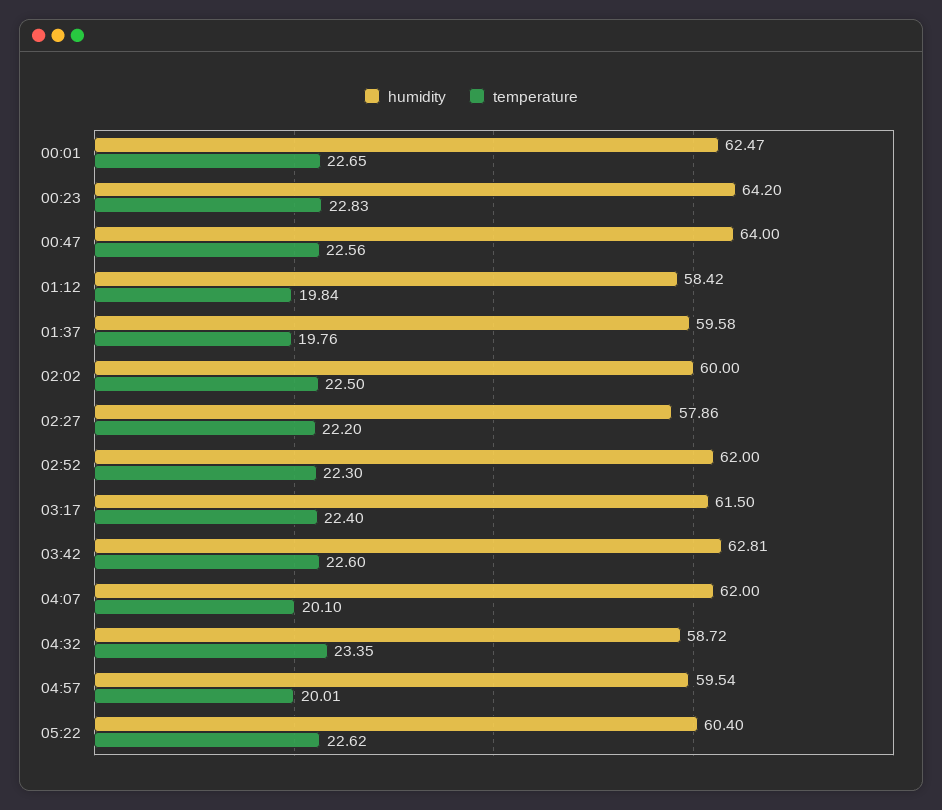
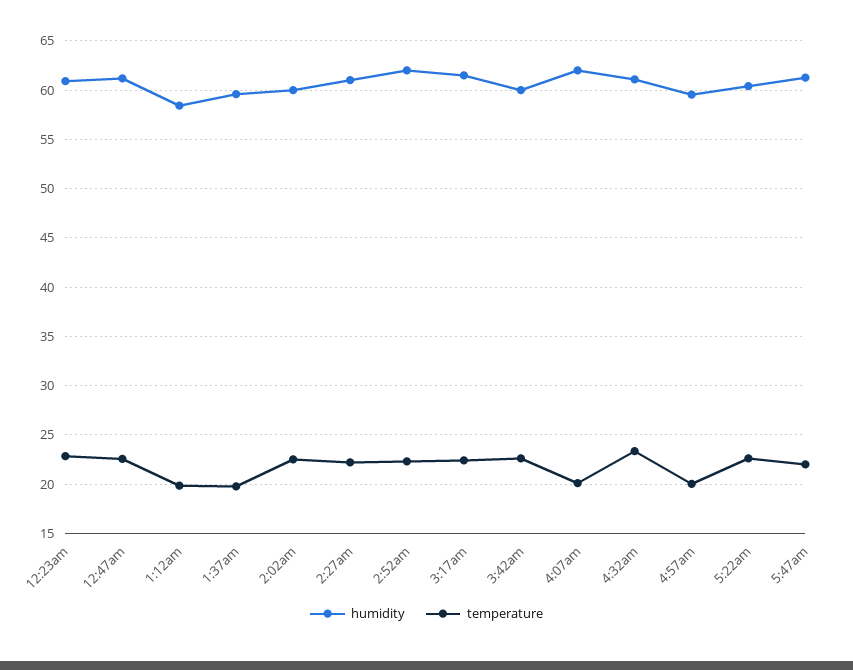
humidity, 00:01: 62.47 -> none
temperature, 00:01: 22.65 -> none
humidity, 00:23: 64.2 -> 61
humidity, 00:47: 64 -> 61
humidity, 02:27: 57.86 -> 61
humidity, 03:42: 62.81 -> 60
humidity, 04:32: 58.72 -> 61
humidity, 5:47am: none -> 61
temperature, 5:47am: none -> 22

